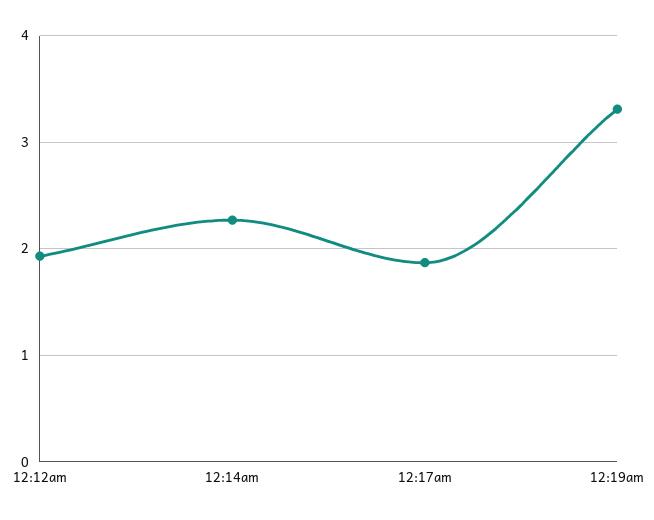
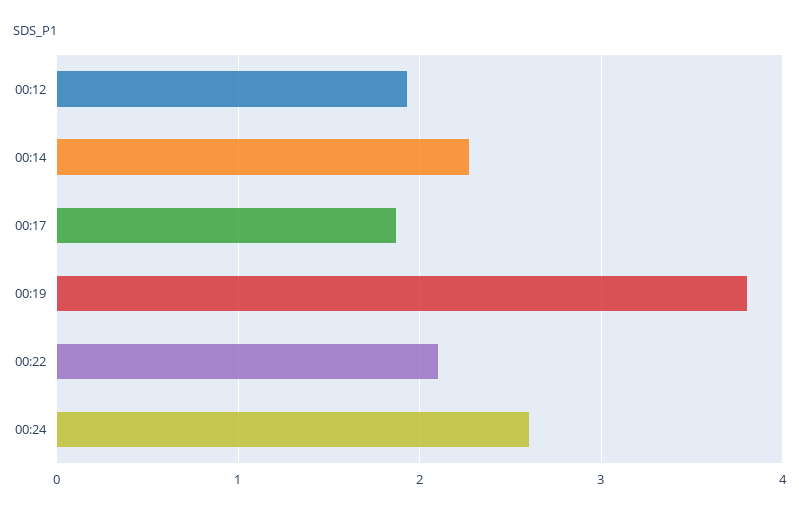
12:19am: 3.3 -> 3.8
00:22: none -> 2.1
00:24: none -> 2.6

